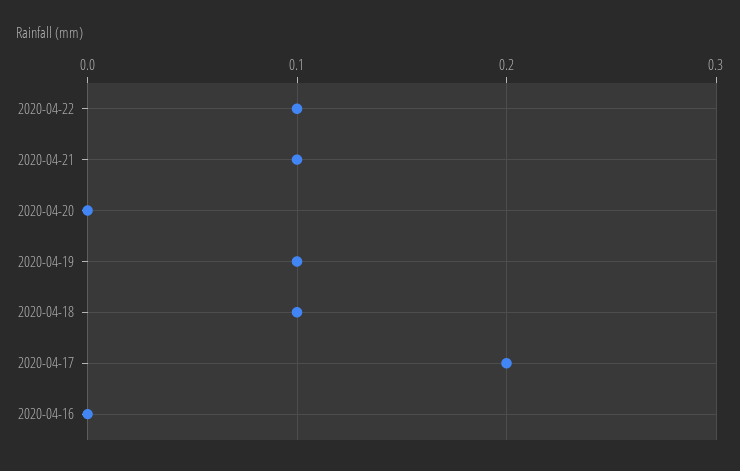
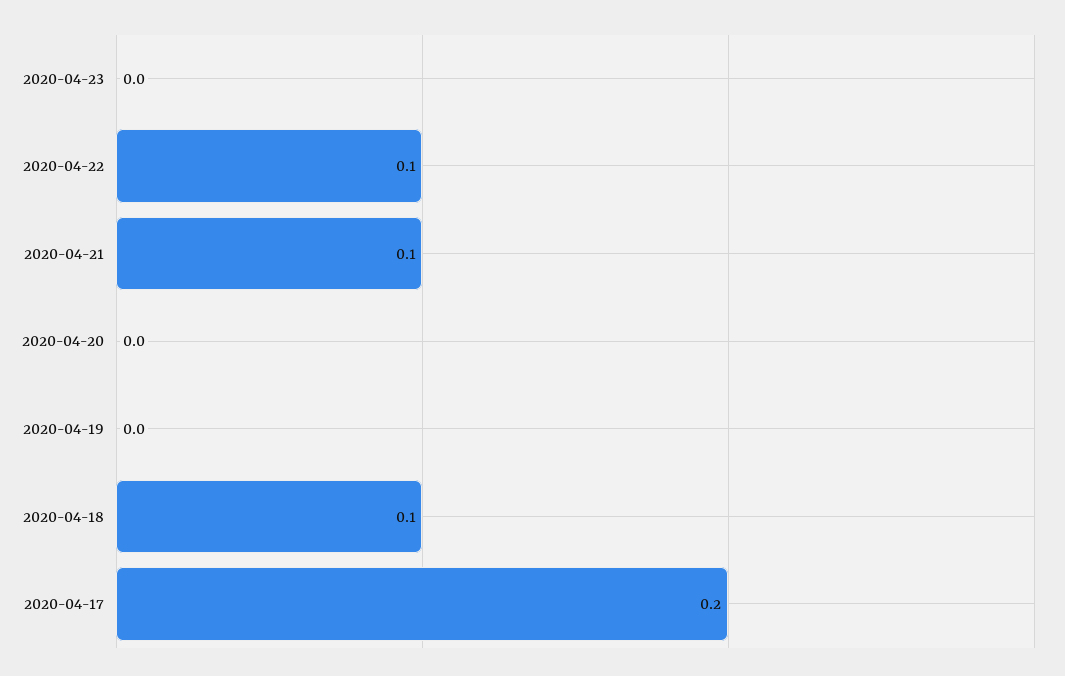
2020-04-19: 0.1 -> 0
2020-04-16: 0 -> none
2020-04-23: none -> 0

